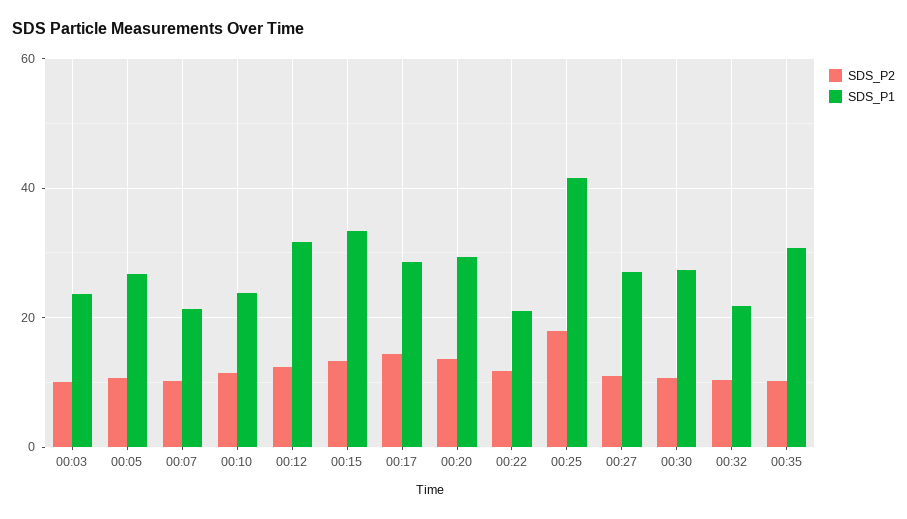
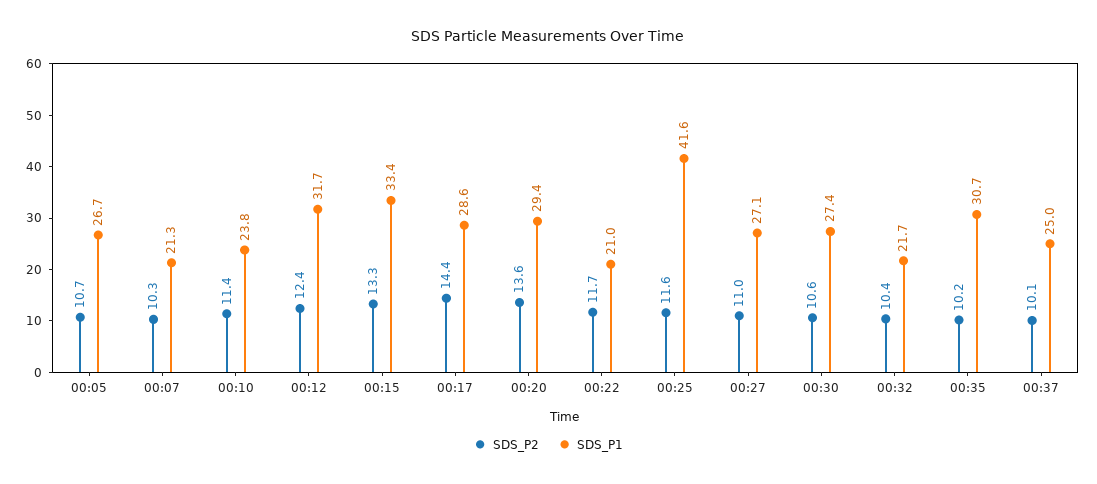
SDS_P2, 00:03: 10 -> none
SDS_P1, 00:03: 24 -> none
SDS_P2, 00:25: 18 -> 11.6
SDS_P2, 00:37: none -> 10.1
SDS_P1, 00:37: none -> 25

